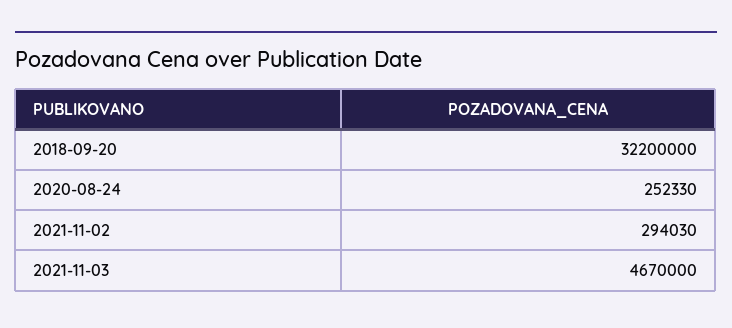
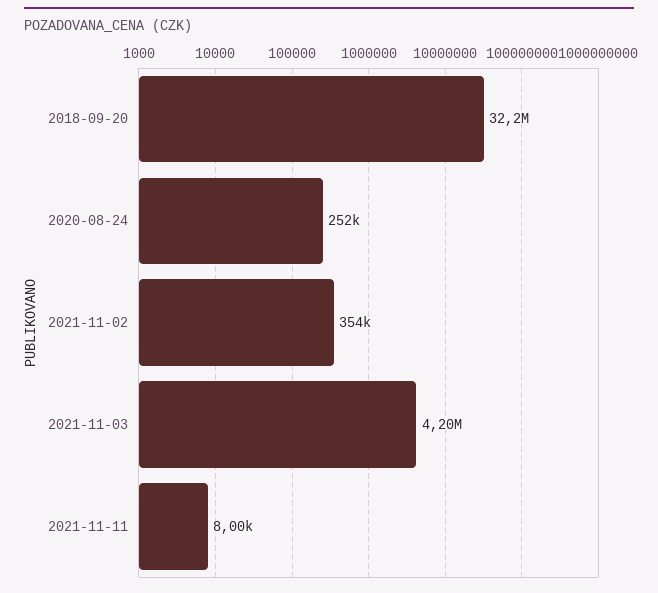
2021-11-02: 294030 -> 354000
2021-11-03: 4670000 -> 4200000
2021-11-11: none -> 8000

